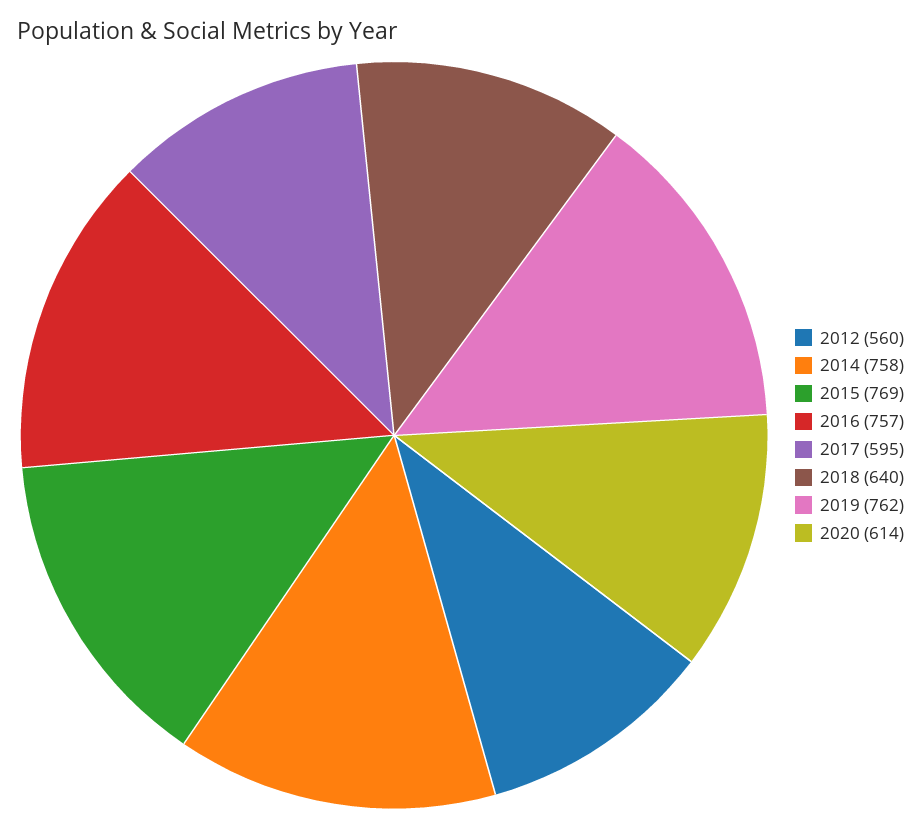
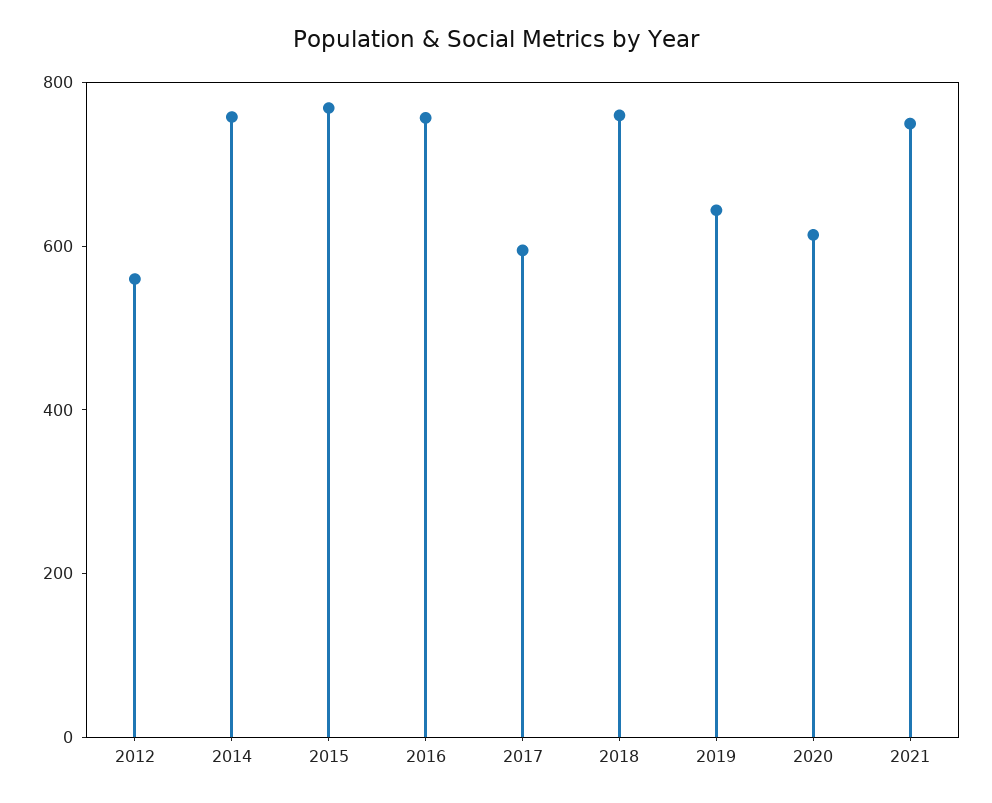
2018: 640 -> 750
2019: 762 -> 650
2021: none -> 750

